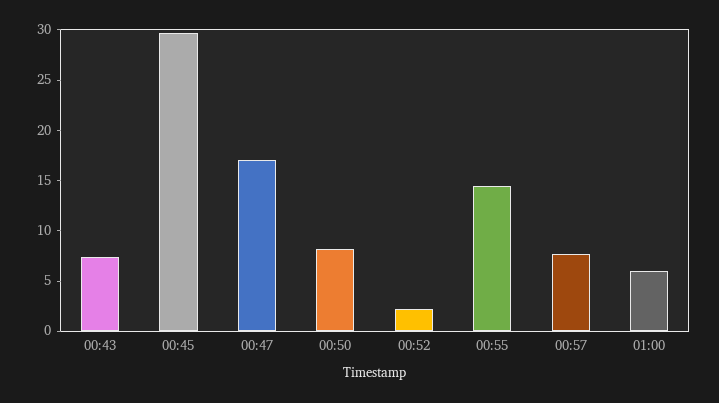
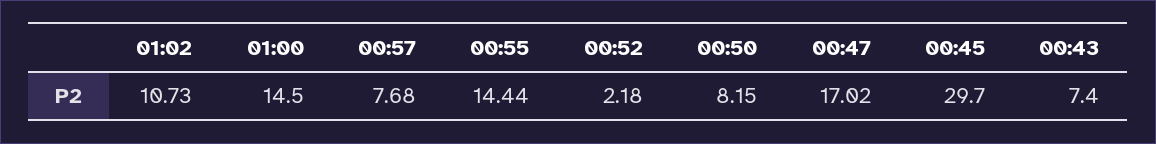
01:00: 6 -> 14.5
01:02: none -> 10.73

